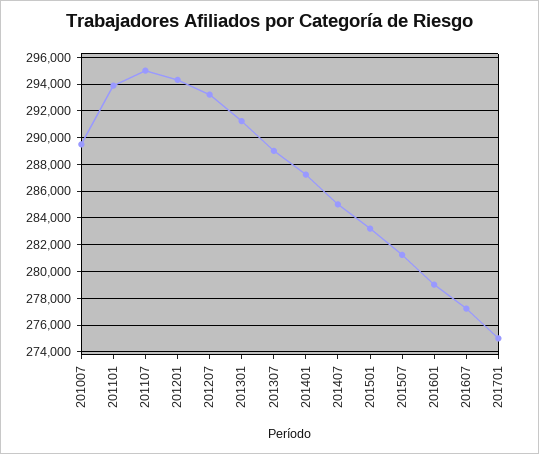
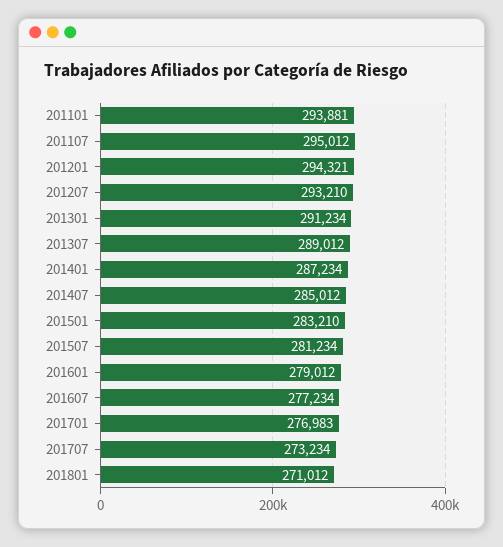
201007: 289500 -> none
201701: 275000 -> 276983
201707: none -> 273234
201801: none -> 271012

